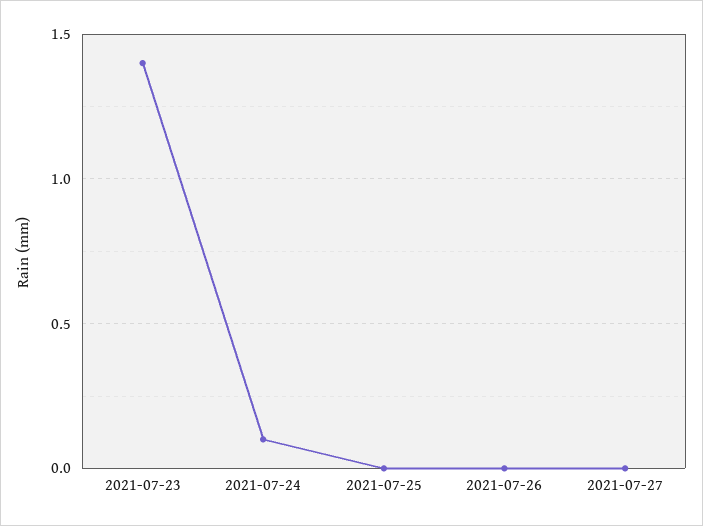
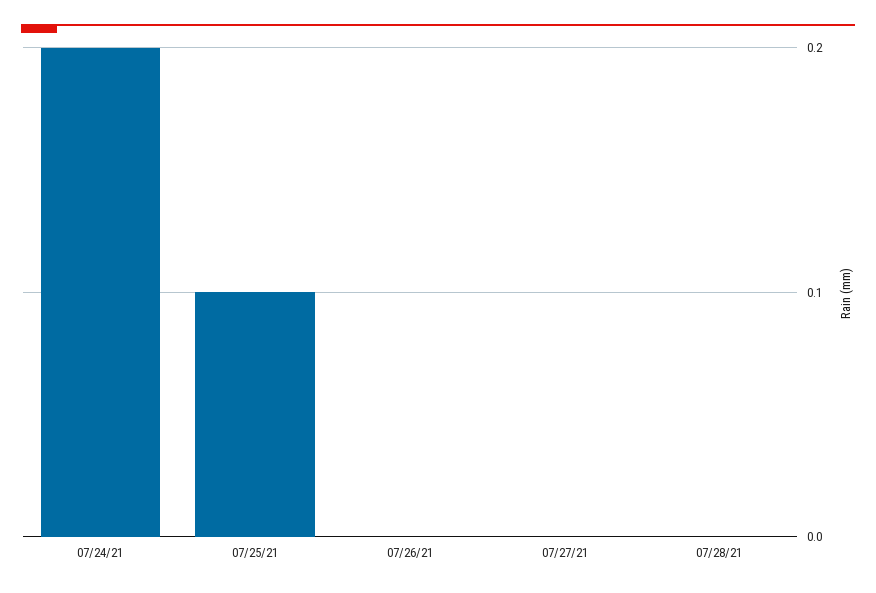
2021-07-23: 1.4 -> none
2021-07-24: 0.1 -> 0.2
2021-07-25: 0 -> 0.1
07/28/21: none -> 0

